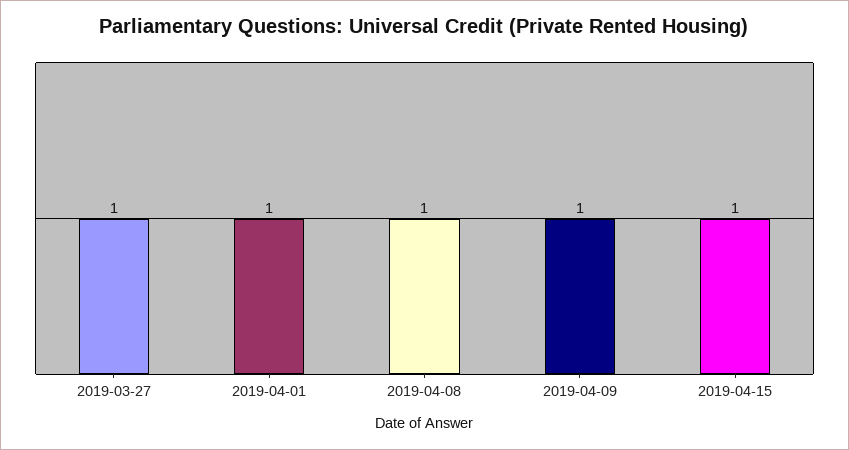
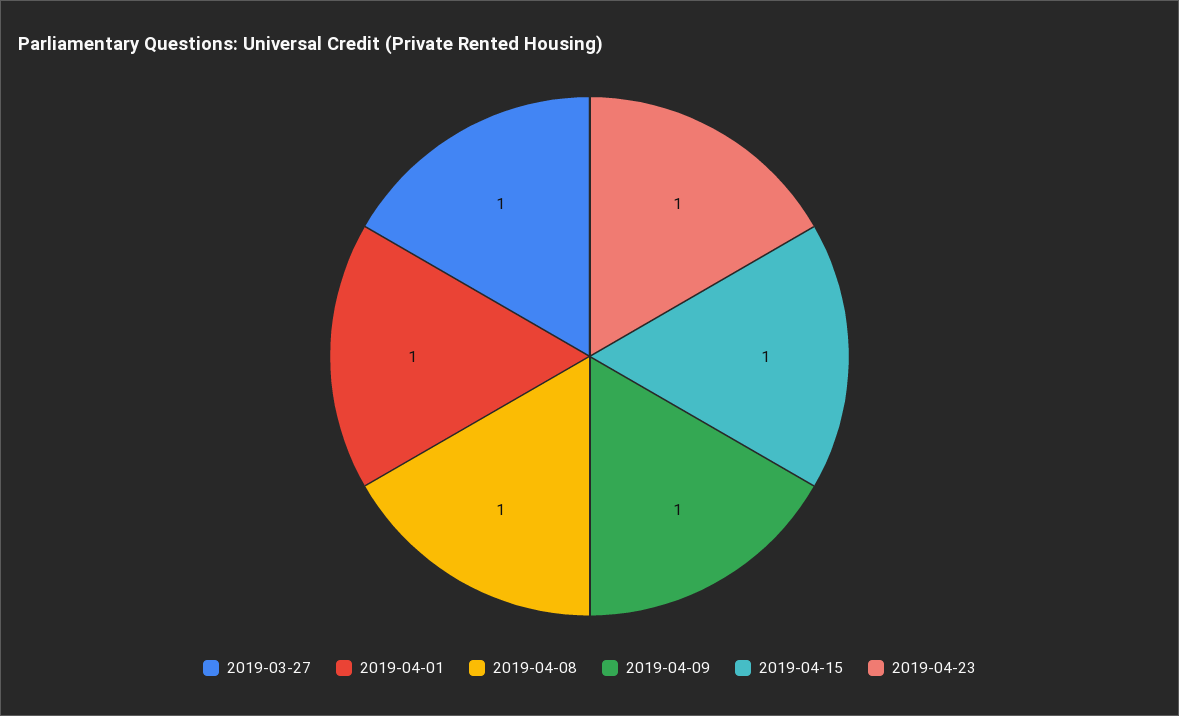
2019-04-23: none -> 1

